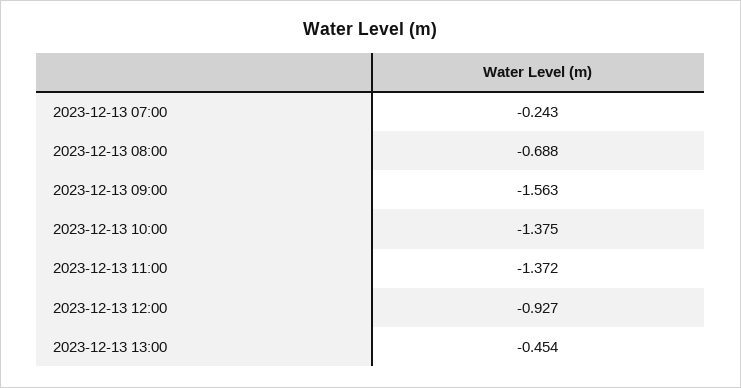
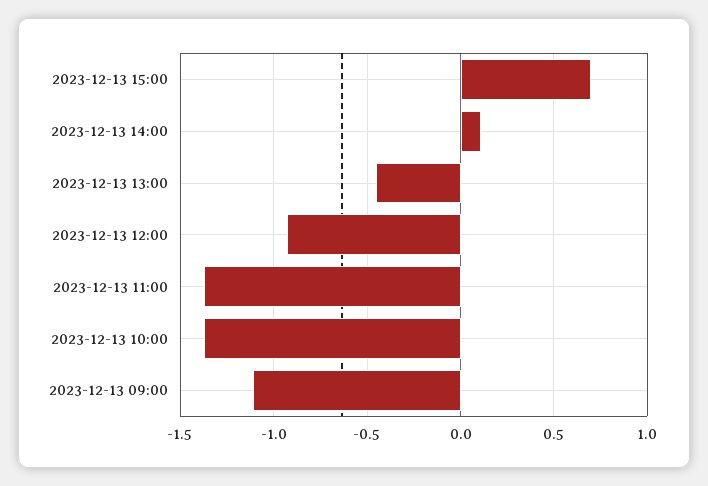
2023-12-13 07:00: -0.243 -> none
2023-12-13 08:00: -0.688 -> none
2023-12-13 09:00: -1.563 -> -1.1
2023-12-13 15:00: none -> 0.7
2023-12-13 14:00: none -> 0.1

